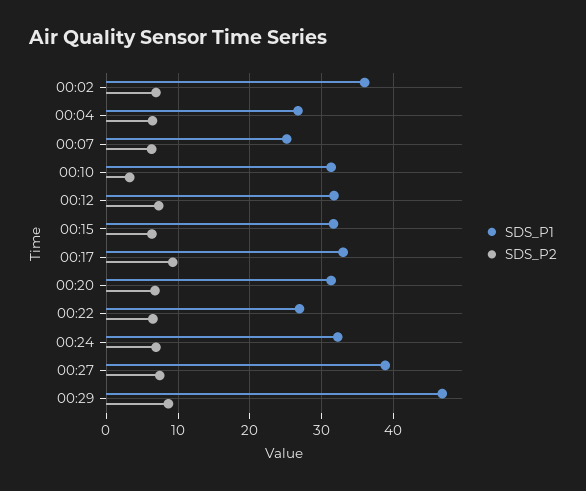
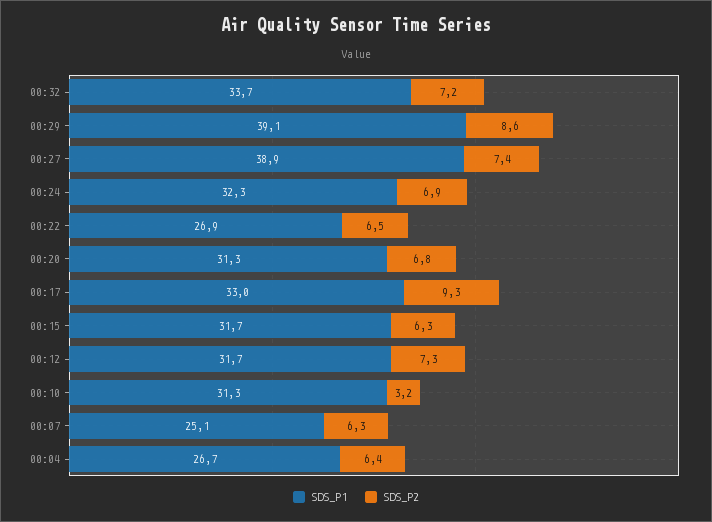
SDS_P1, 00:02: 36 -> none
SDS_P2, 00:02: 7 -> none
SDS_P1, 00:29: 47 -> 39.1
SDS_P1, 00:32: none -> 33.7
SDS_P2, 00:32: none -> 7.2

